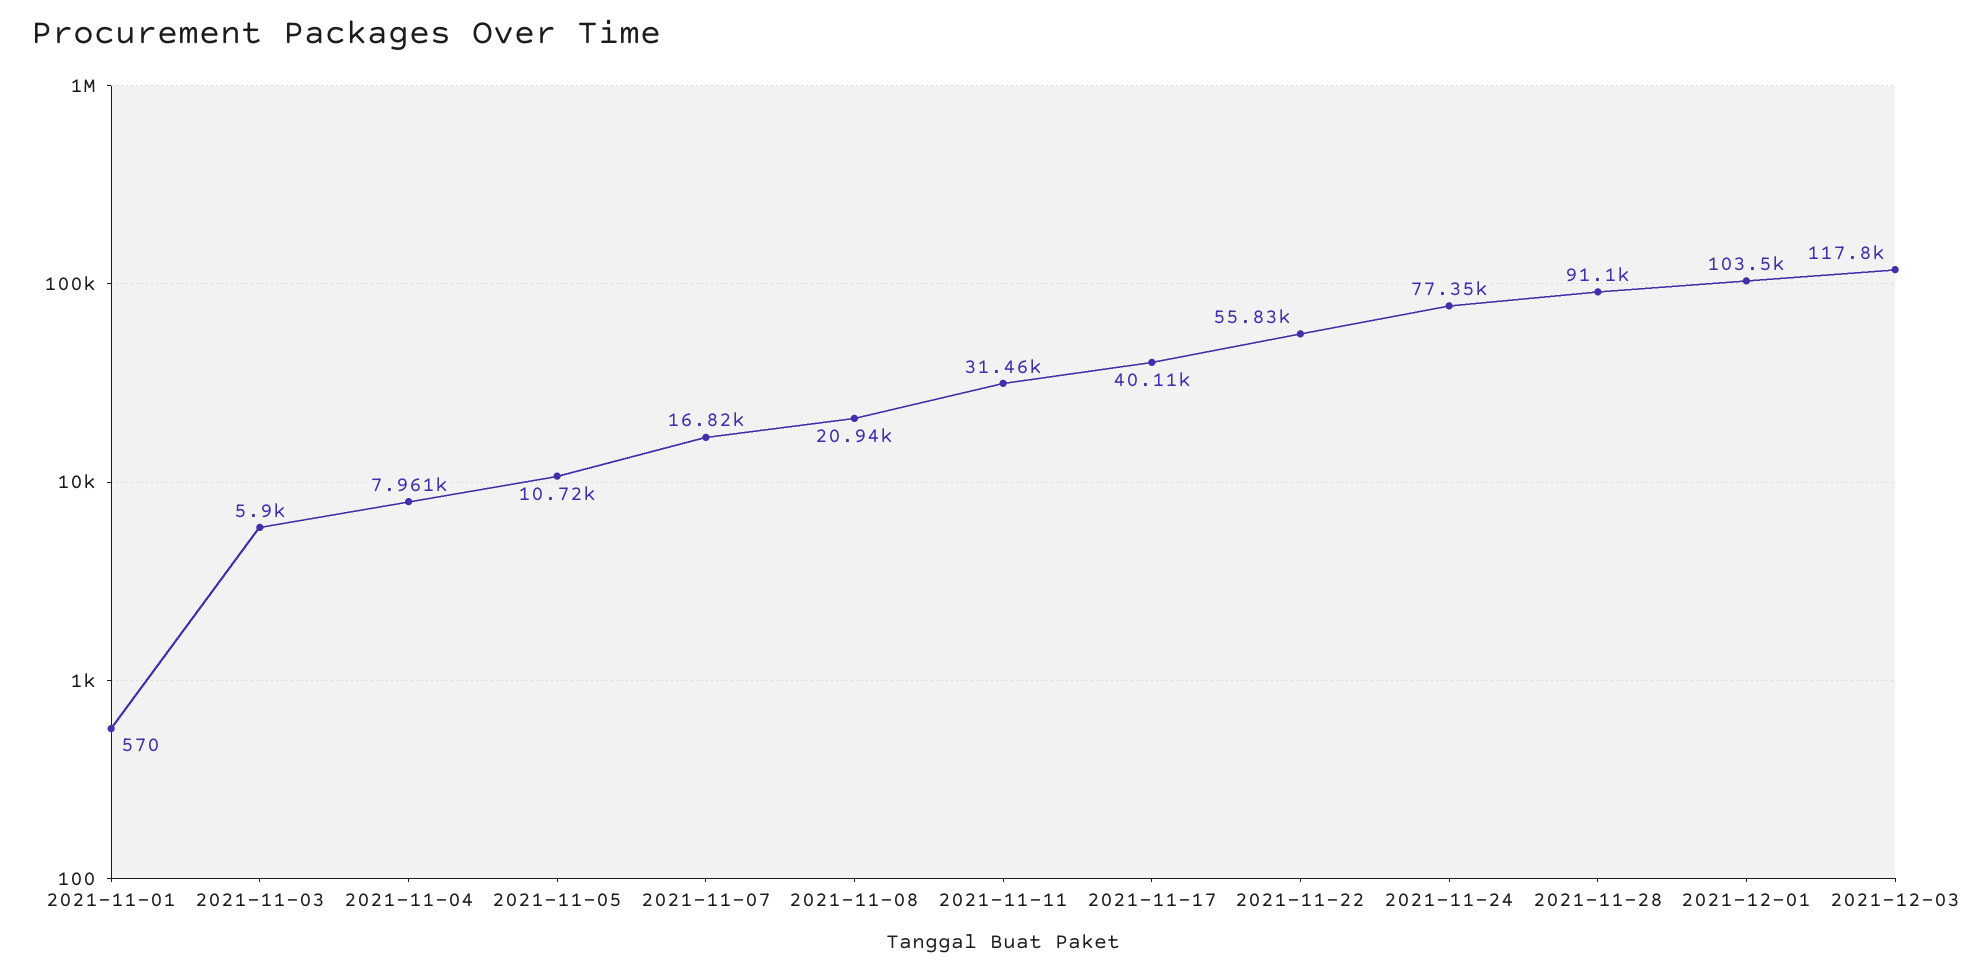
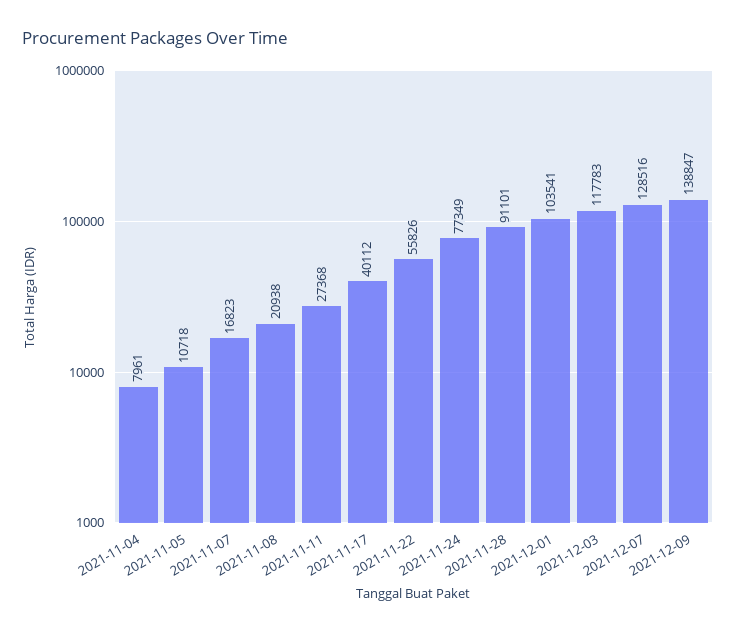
2021-11-01: 570 -> none
2021-11-03: 5900 -> none
2021-11-11: 31460 -> 27368
2021-12-07: none -> 128516
2021-12-09: none -> 138847

